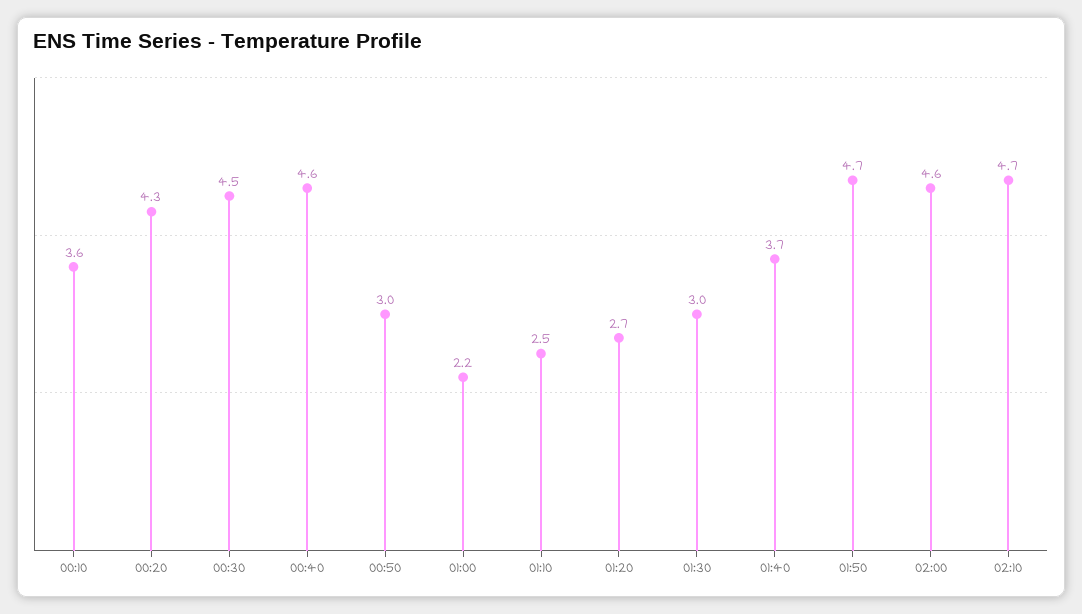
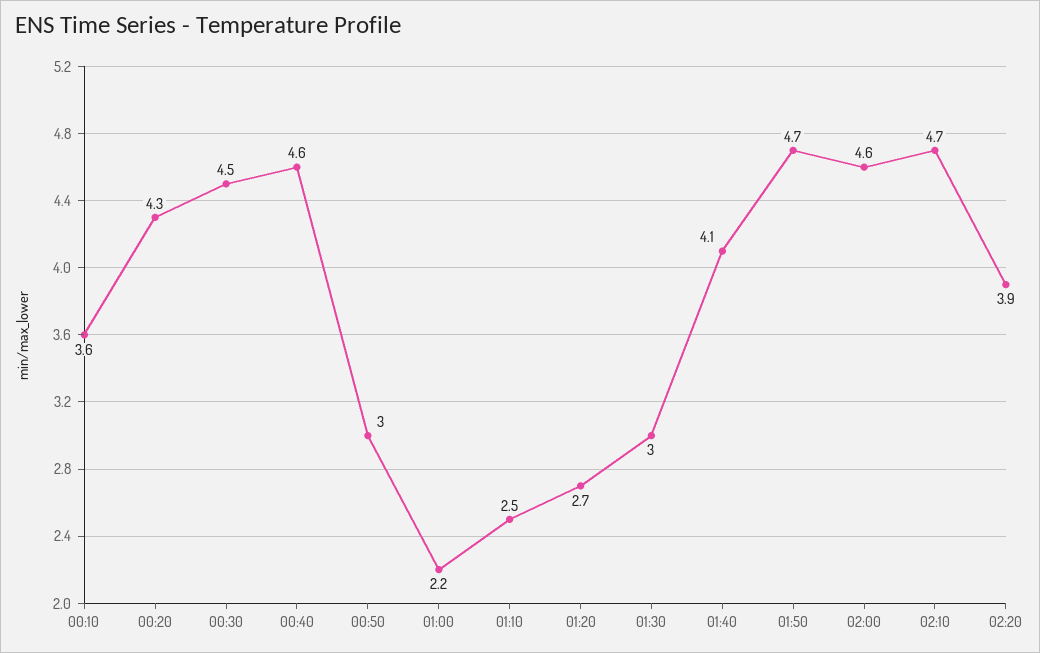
01:40: 3.7 -> 4.1
02:20: none -> 3.9

